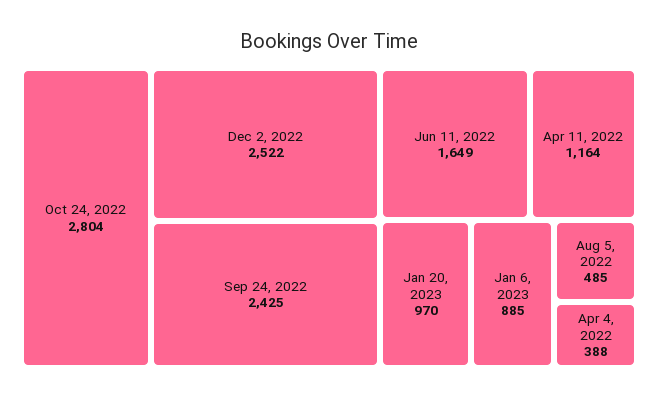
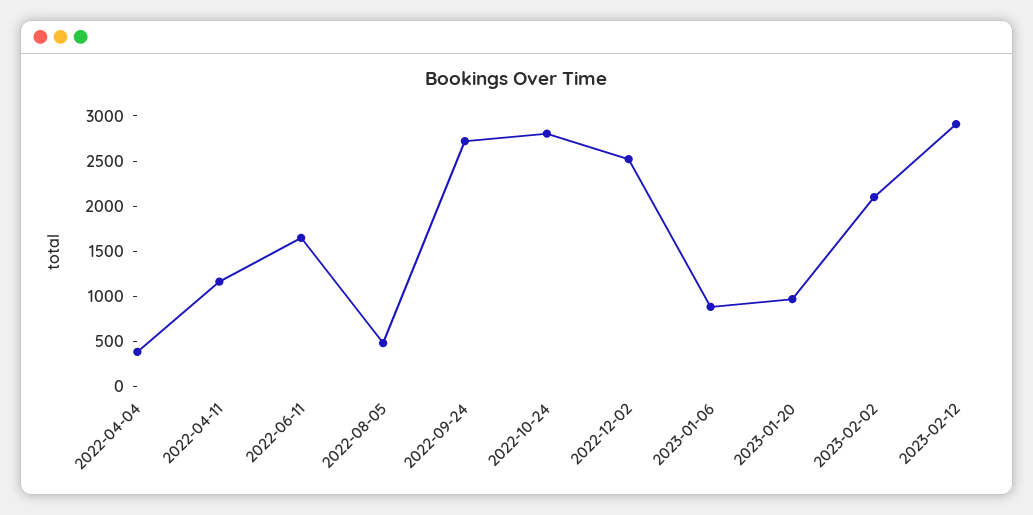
Sep 24, 2022: 2425 -> 2700
2023-02-02: none -> 2100
2023-02-12: none -> 2900

